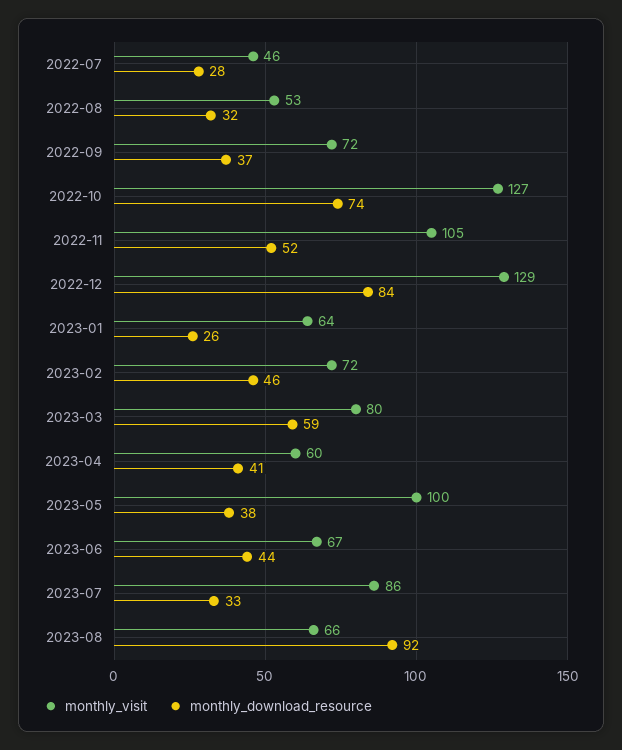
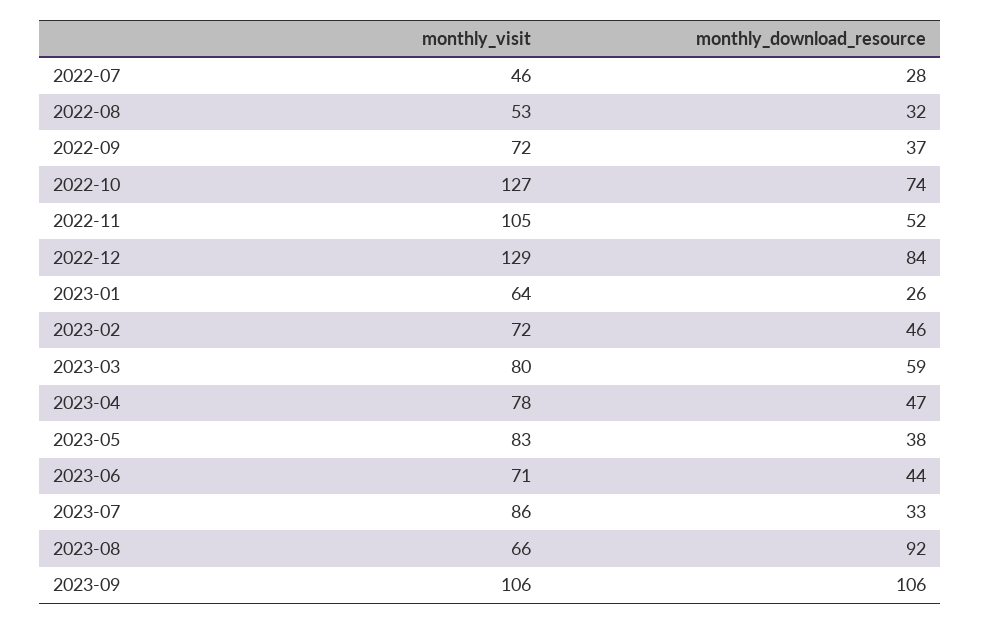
monthly_visit, 2023-04: 60 -> 78
monthly_download_resource, 2023-04: 41 -> 47
monthly_visit, 2023-05: 100 -> 83
monthly_visit, 2023-06: 67 -> 71
monthly_visit, 2023-09: none -> 106
monthly_download_resource, 2023-09: none -> 106

